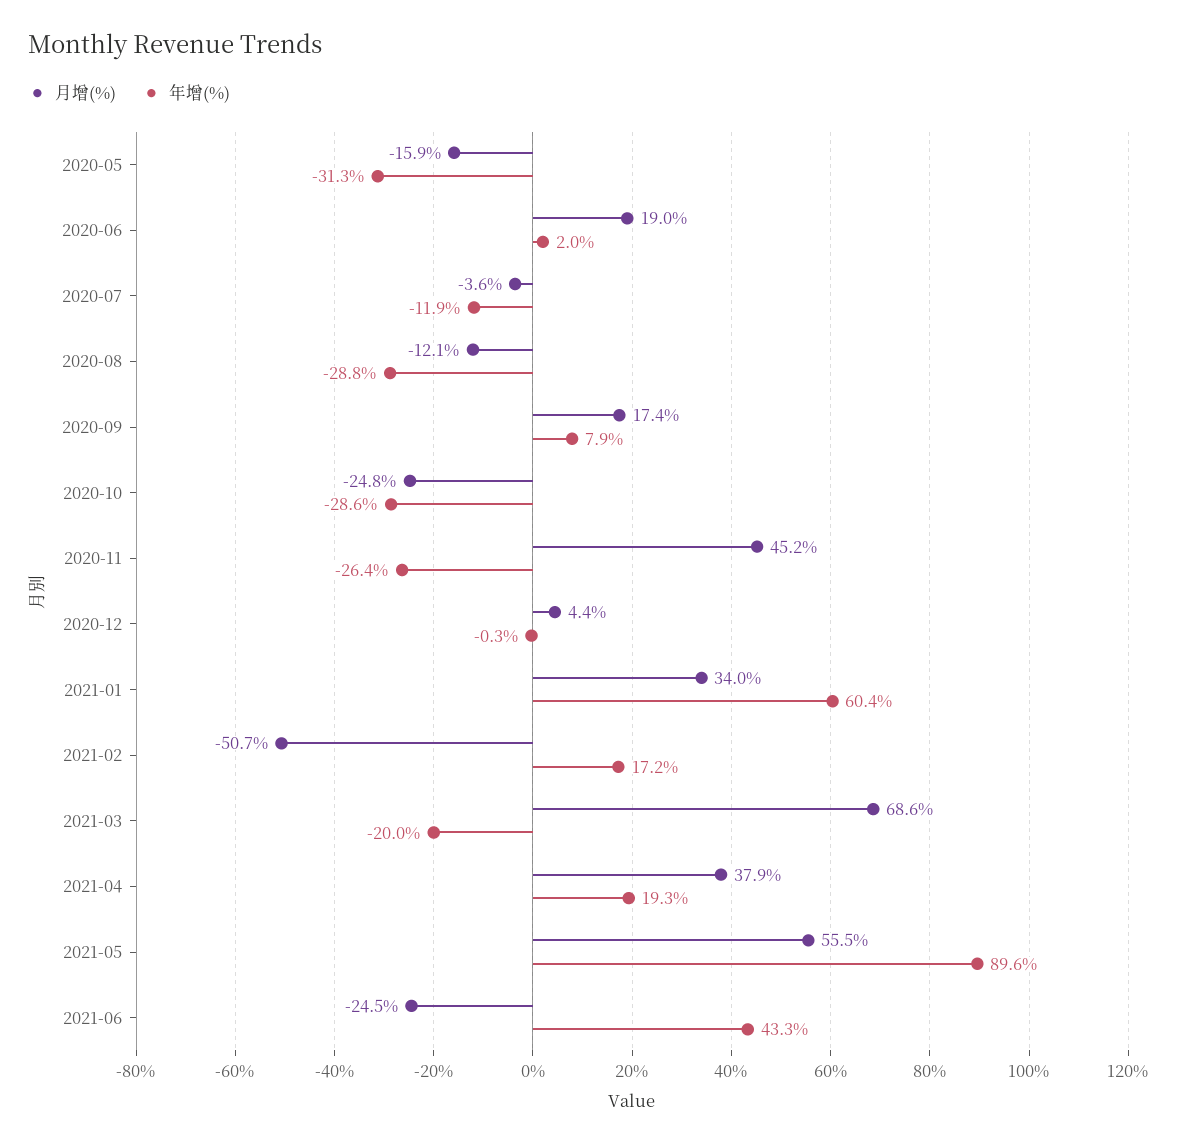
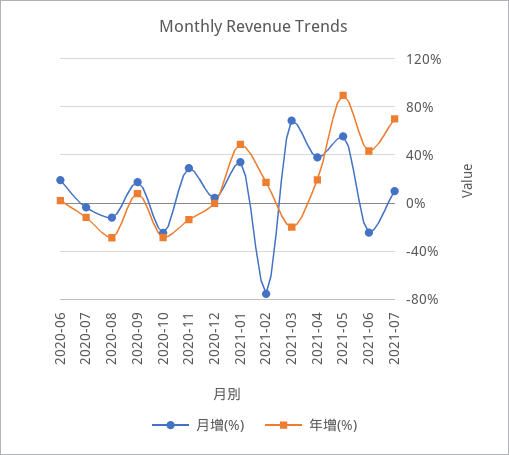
月增(%), 2020-05: -15.9 -> none
年增(%), 2020-05: -31.3 -> none
月增(%), 2020-11: 45.2 -> 30
年增(%), 2020-11: -26.4 -> -15
年增(%), 2021-01: 60.4 -> 50
月增(%), 2021-02: -50.7 -> -75
月增(%), 2021-07: none -> 10
年增(%), 2021-07: none -> 70

